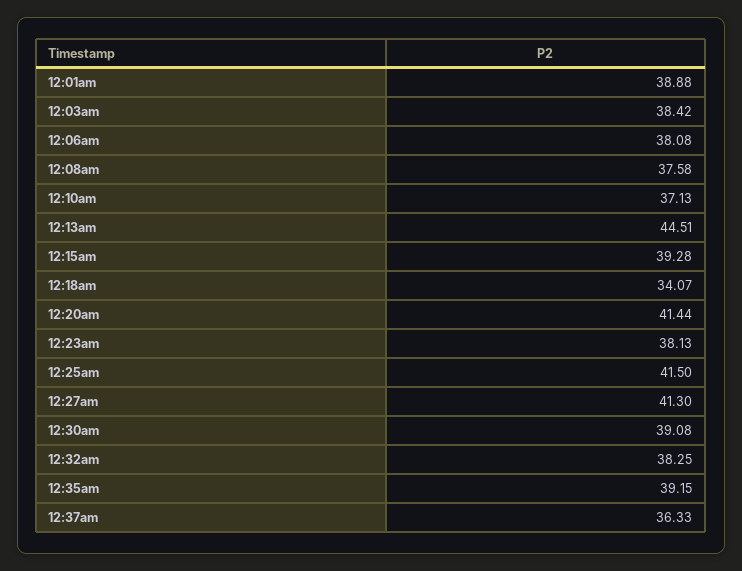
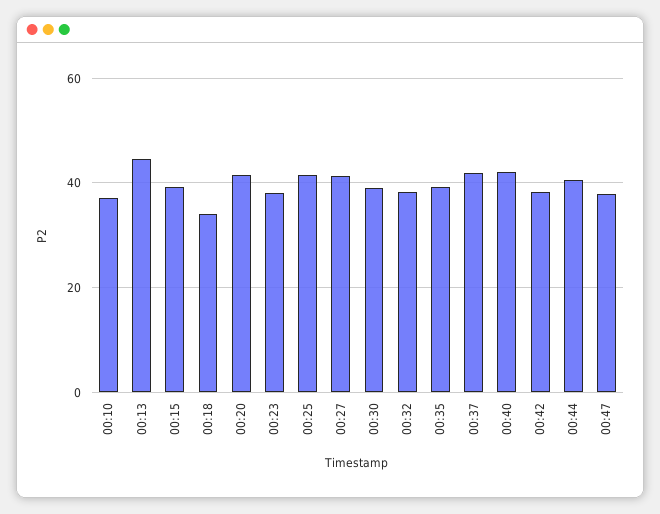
12:01am: 38.88 -> none
12:03am: 38.42 -> none
12:06am: 38.08 -> none
12:08am: 37.58 -> none
12:37am: 36.33 -> 42
00:40: none -> 42
00:42: none -> 38
00:44: none -> 40
00:47: none -> 38

